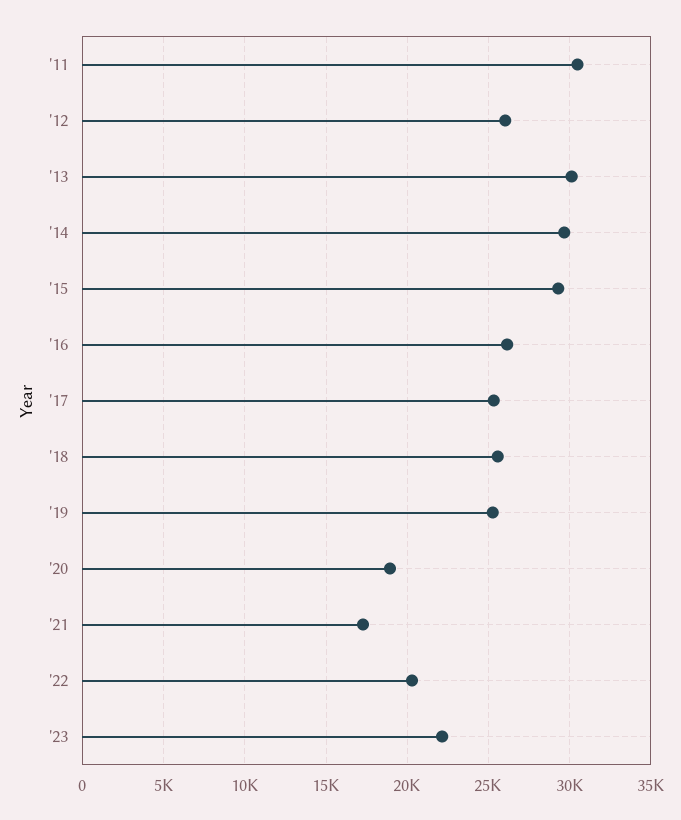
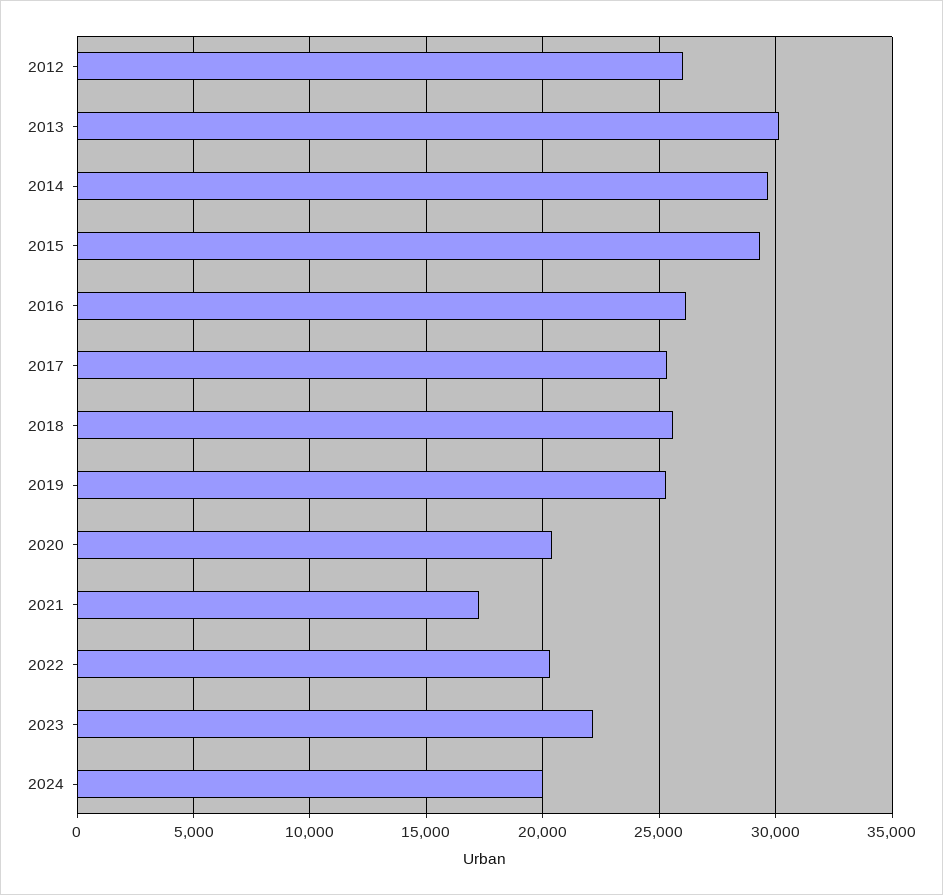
'11: 30500 -> none
'20: 19000 -> 20500
2024: none -> 20000

